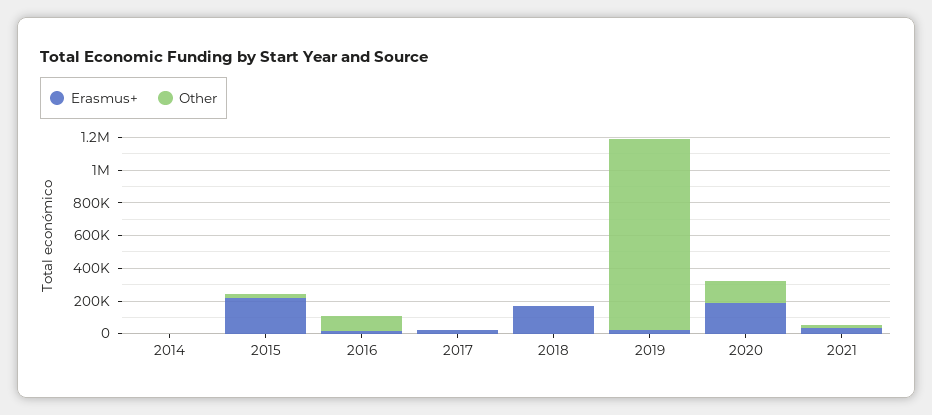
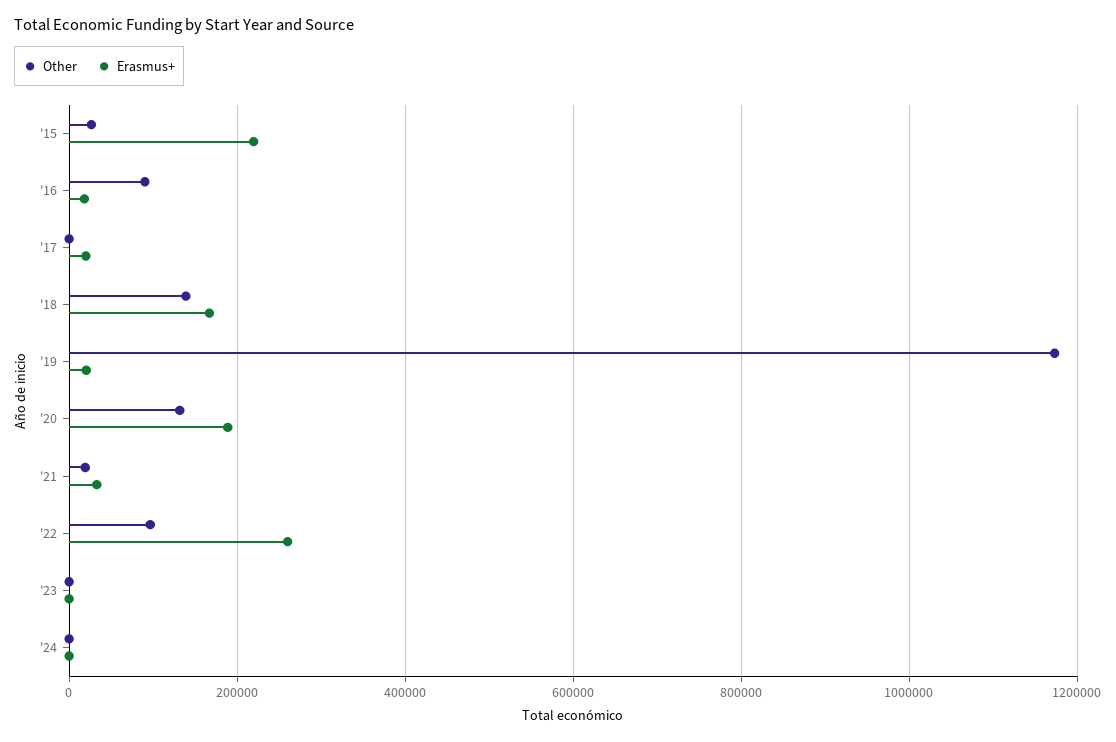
Erasmus+, 2014: 0 -> none
Other, 2014: 0 -> none
Other, 2018: 0 -> 140000
Other, '22: none -> 100000
Erasmus+, '22: none -> 260000
Other, '23: none -> 0
Erasmus+, '23: none -> 0
Other, '24: none -> 0
Erasmus+, '24: none -> 0

